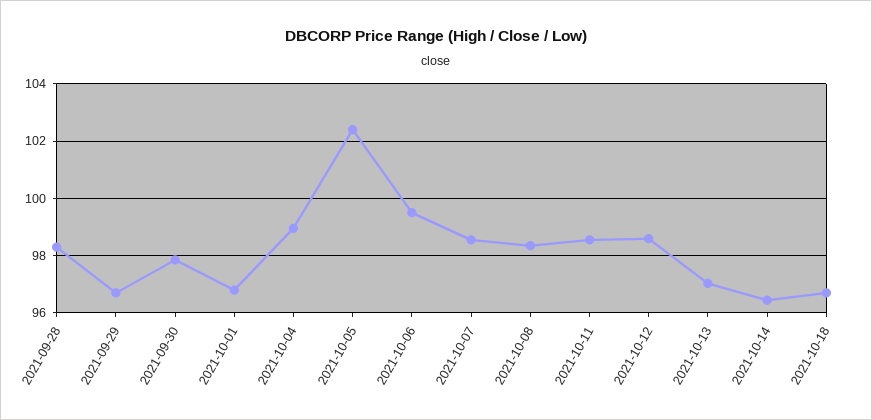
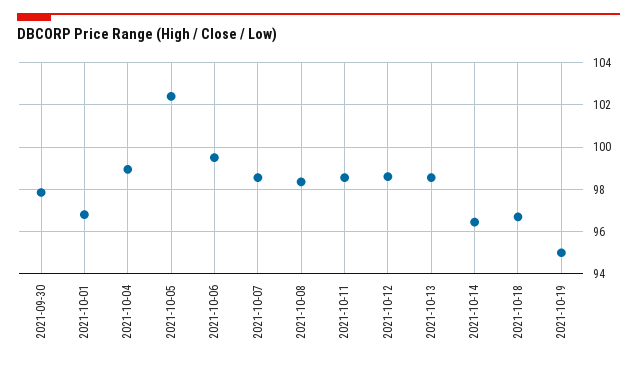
2021-09-28: 98.25 -> none
2021-09-29: 96.75 -> none
2021-10-13: 97 -> 98.5
2021-10-19: none -> 95

